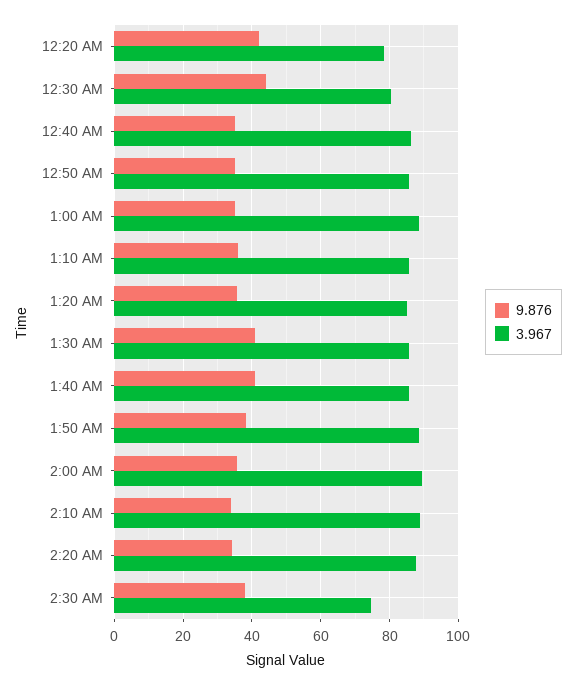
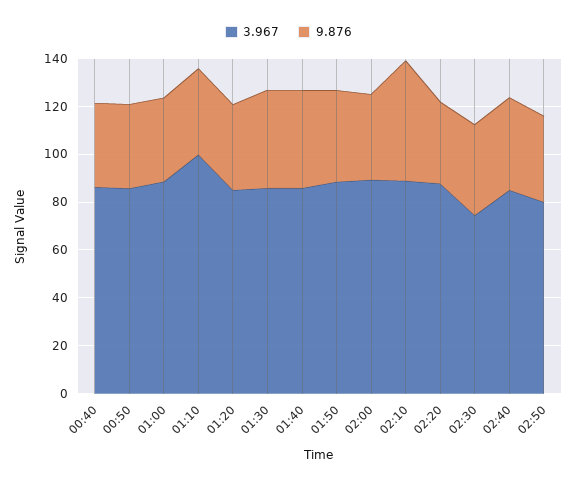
9.876, 12:20 AM: 42 -> none
3.967, 12:20 AM: 78 -> none
9.876, 12:30 AM: 44 -> none
3.967, 12:30 AM: 80 -> none
3.967, 1:10 AM: 86 -> 100
9.876, 2:10 AM: 34 -> 50
3.967, 02:40: none -> 85
9.876, 02:40: none -> 40
3.967, 02:50: none -> 80
9.876, 02:50: none -> 35

